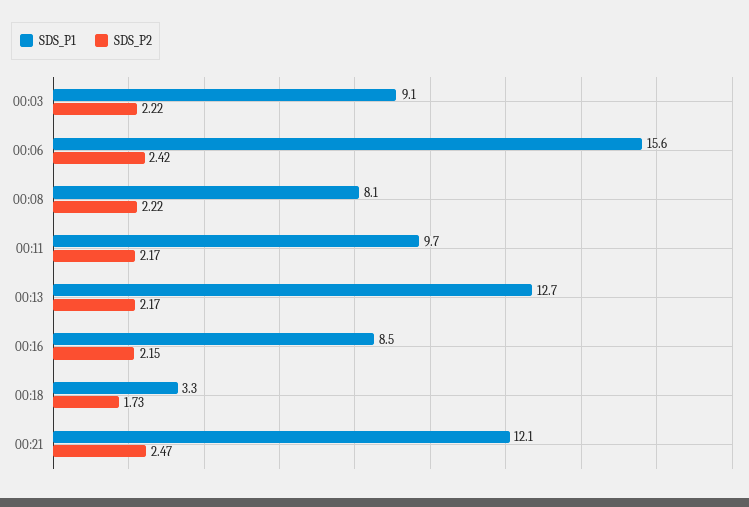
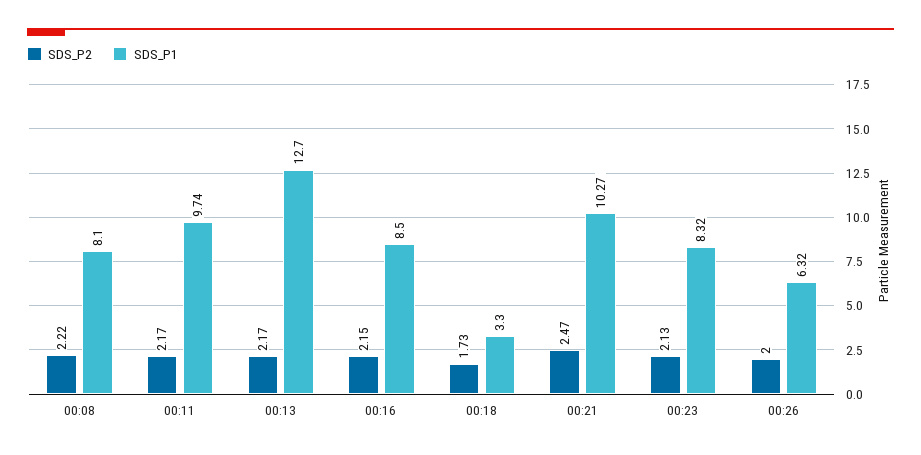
SDS_P1, 00:03: 9.1 -> none
SDS_P2, 00:03: 2.22 -> none
SDS_P1, 00:06: 15.6 -> none
SDS_P2, 00:06: 2.42 -> none
SDS_P1, 00:21: 12.1 -> 10.27
SDS_P2, 00:23: none -> 2.13
SDS_P1, 00:23: none -> 8.32
SDS_P2, 00:26: none -> 2
SDS_P1, 00:26: none -> 6.32

